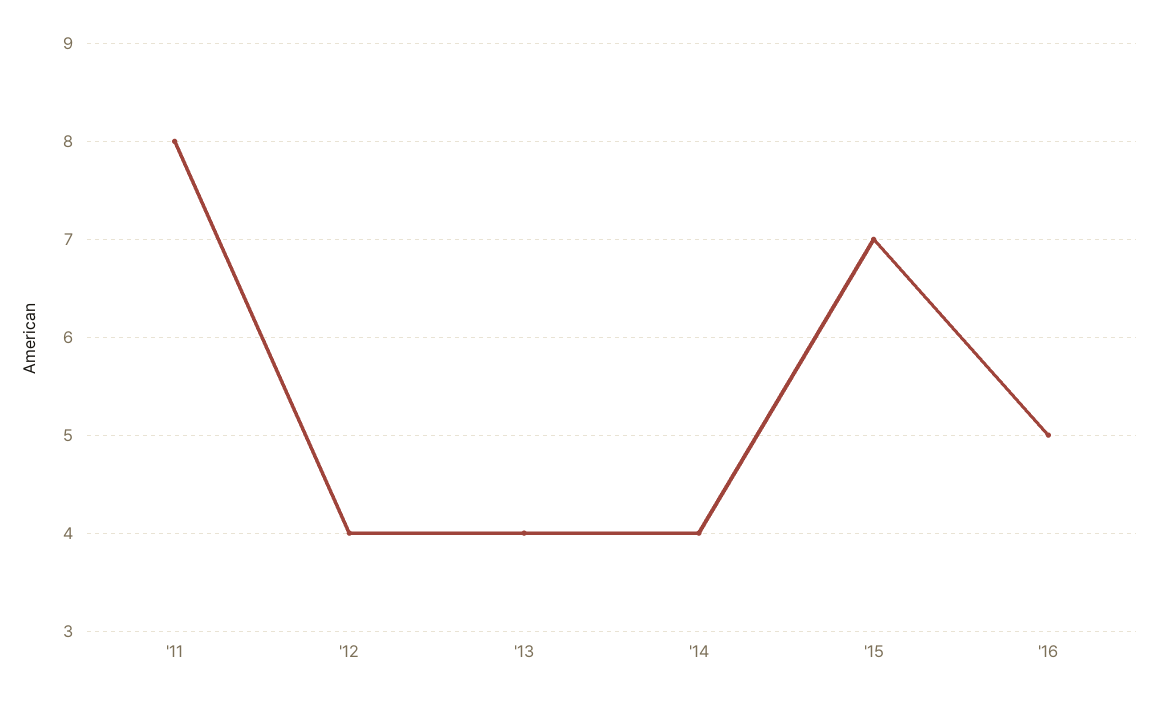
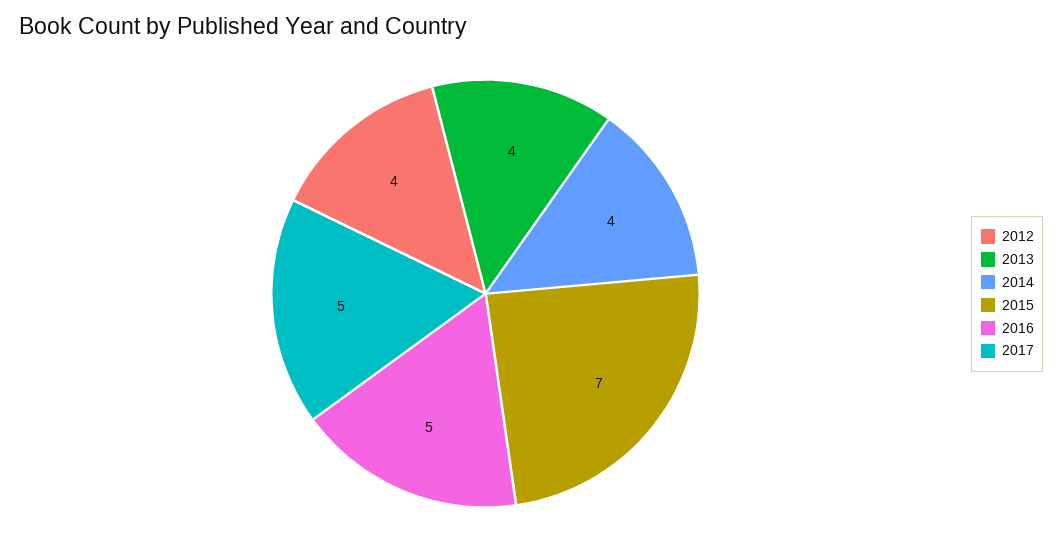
'11: 8 -> none
2017: none -> 5

